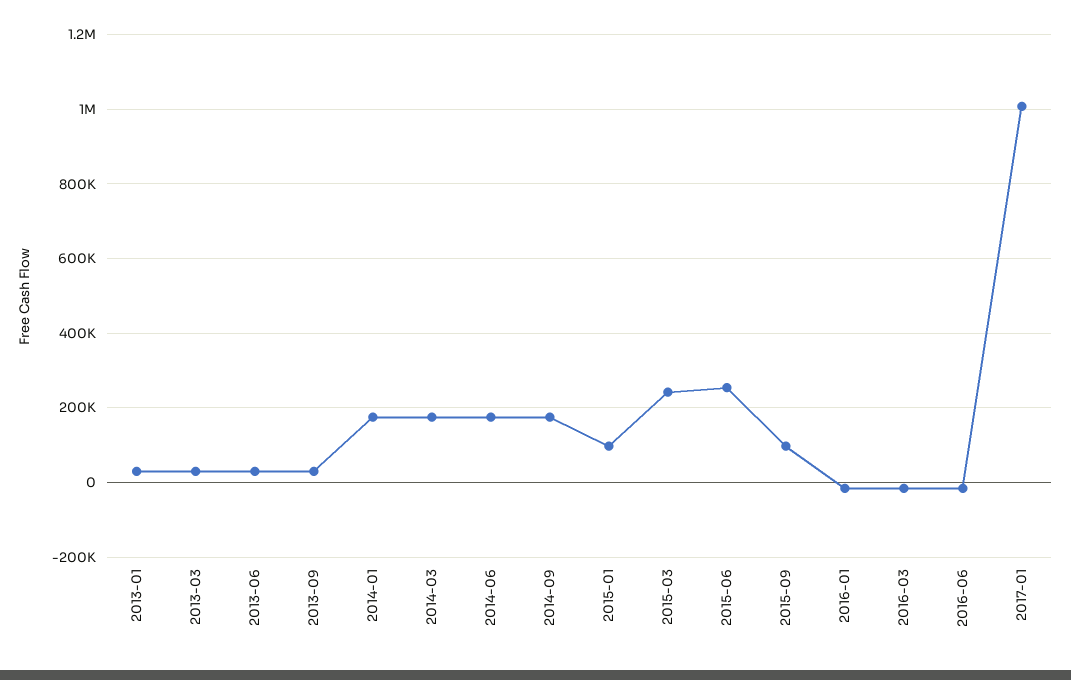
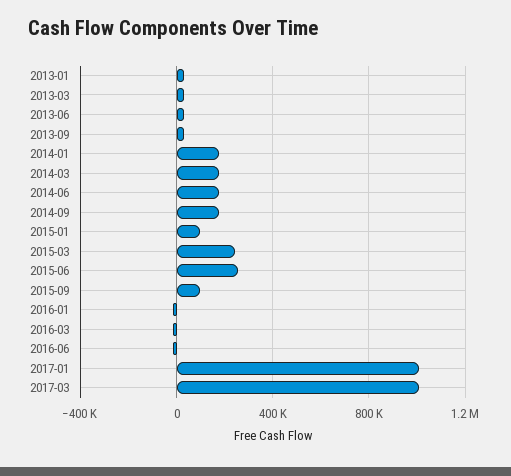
2017-03: none -> 1000000

